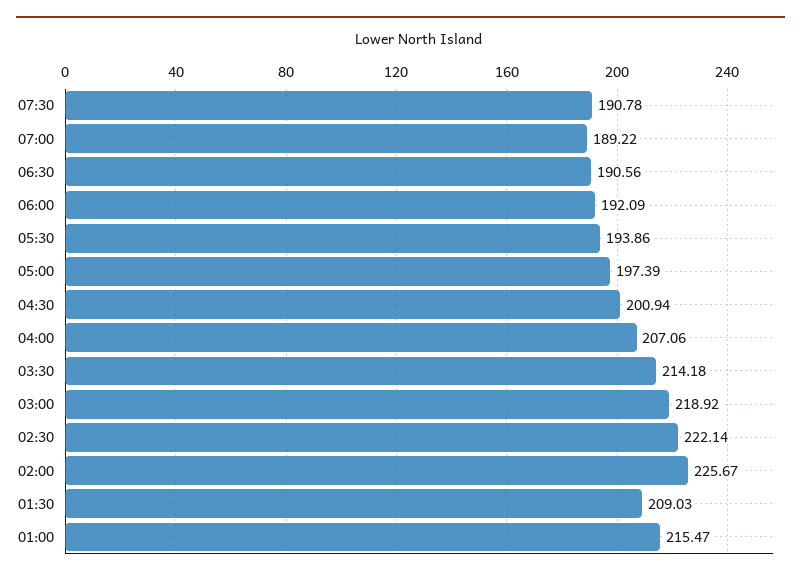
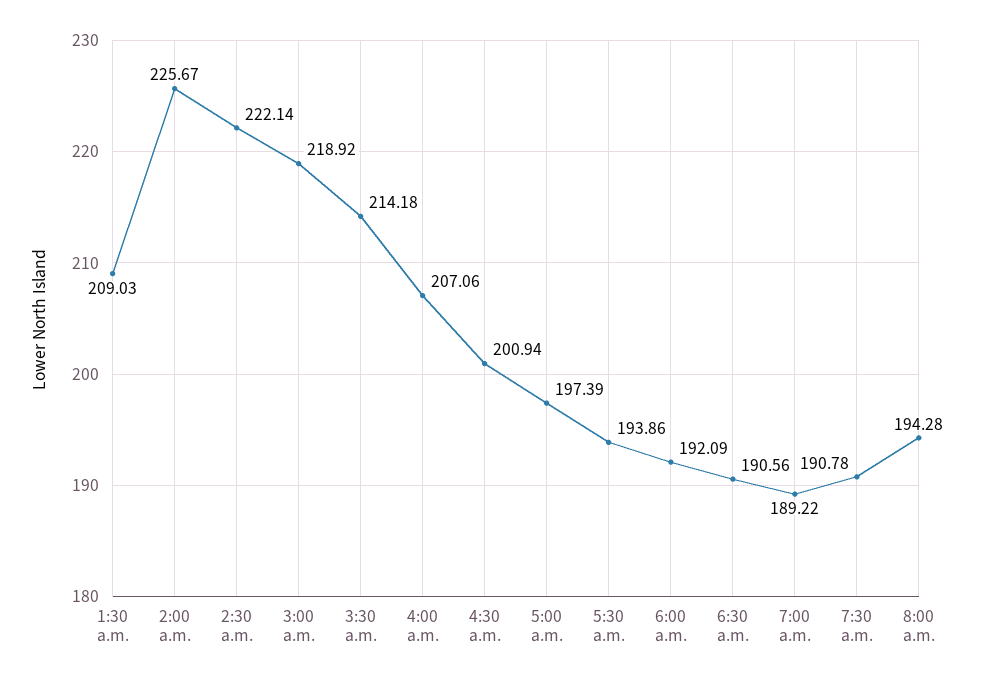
01:00: 215.47 -> none
8:00 a.m.: none -> 194.28

